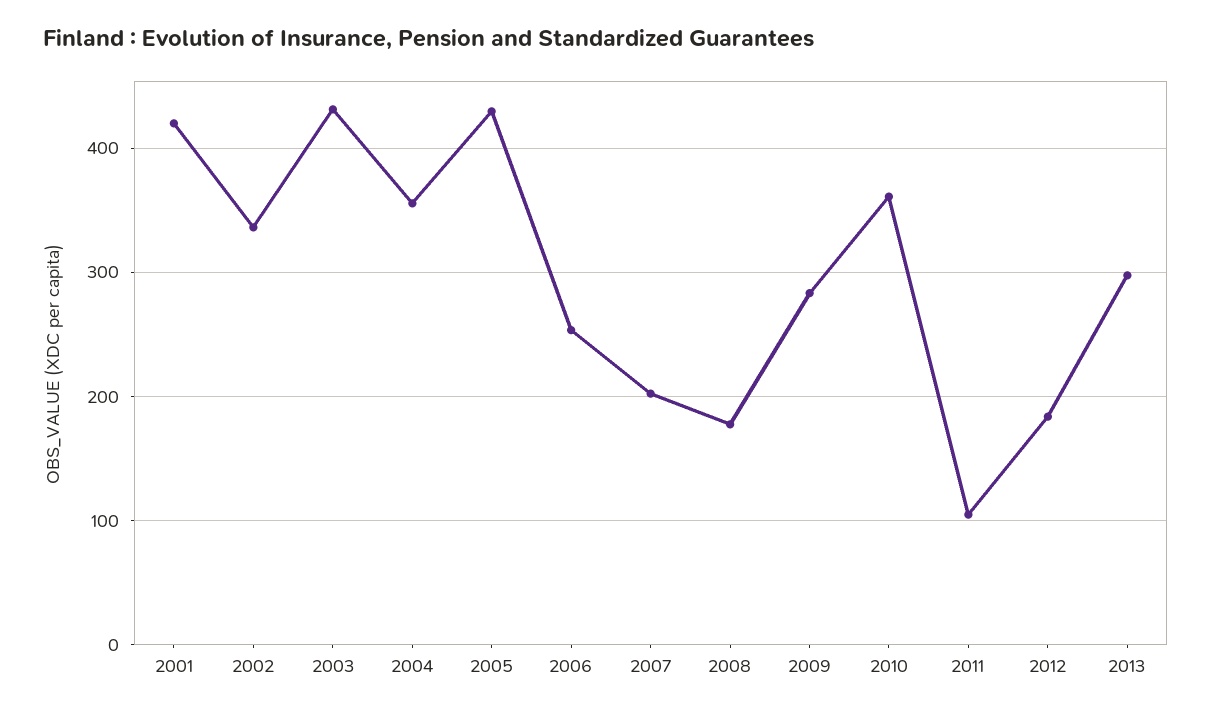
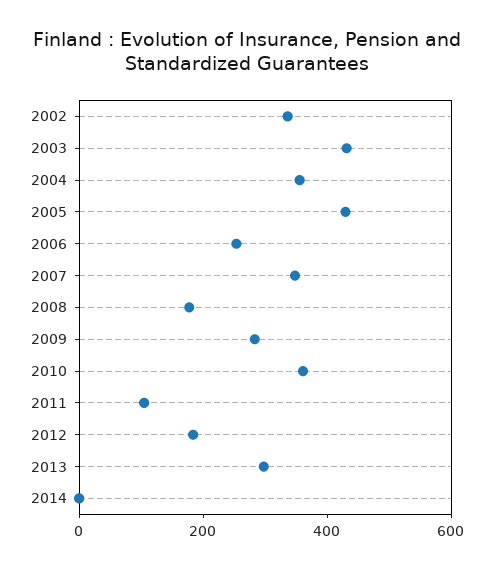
2001: 420 -> none
2007: 200 -> 350
2014: none -> 0

